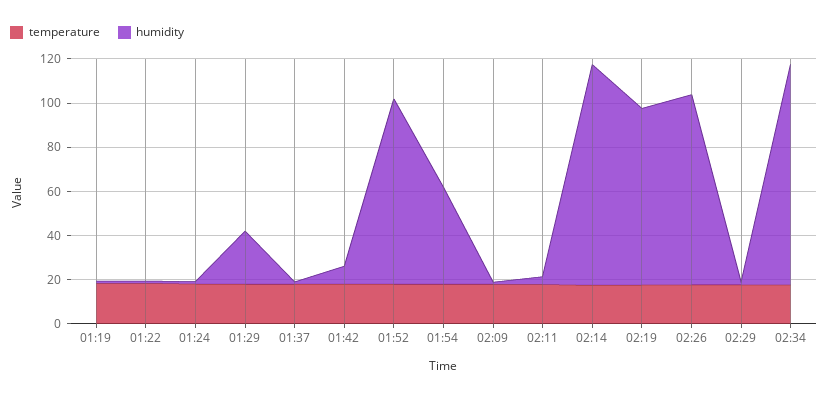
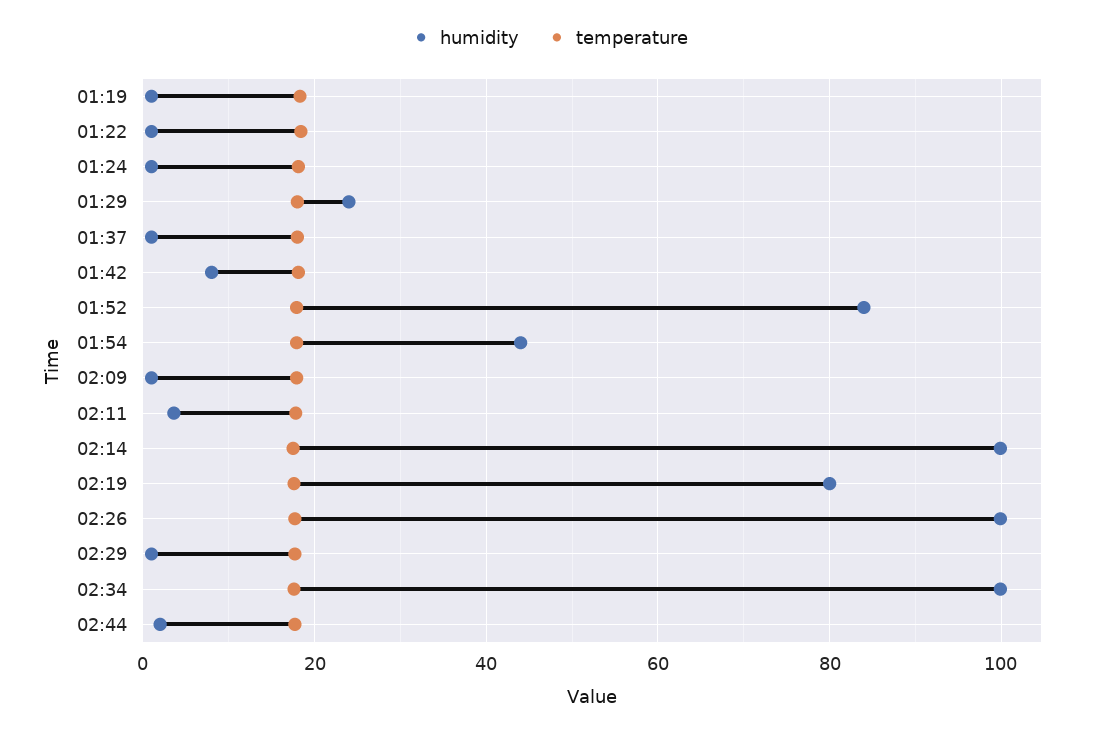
humidity, 02:26: 85 -> 100
humidity, 02:44: none -> 2
temperature, 02:44: none -> 18

